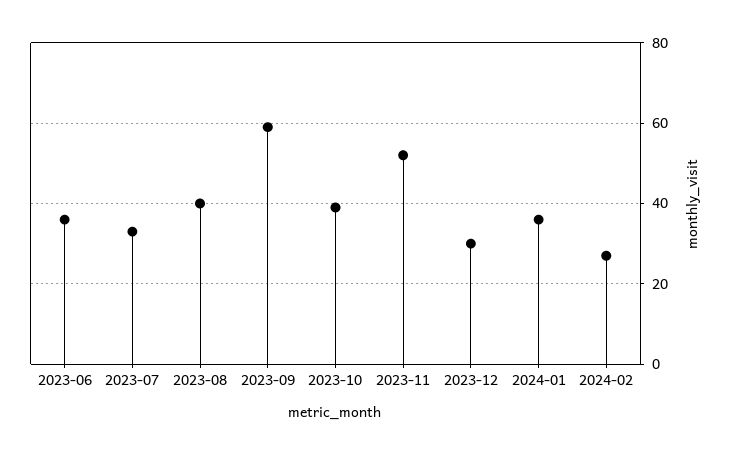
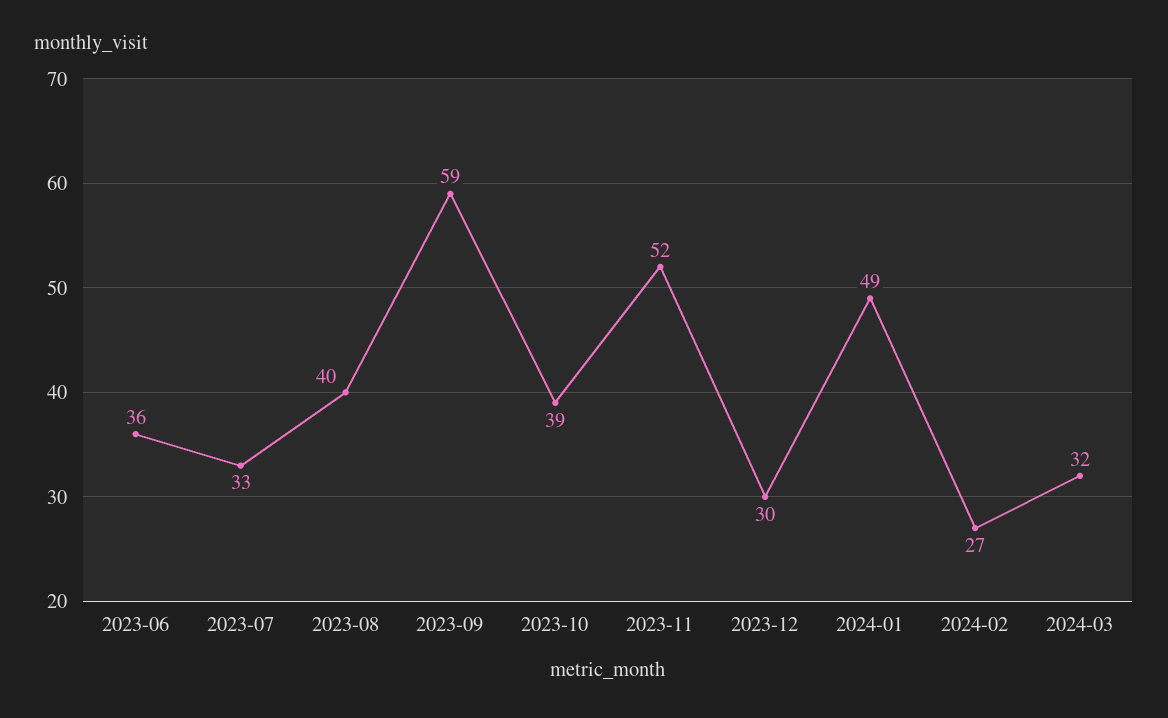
2024-01: 35 -> 49
2024-03: none -> 32

